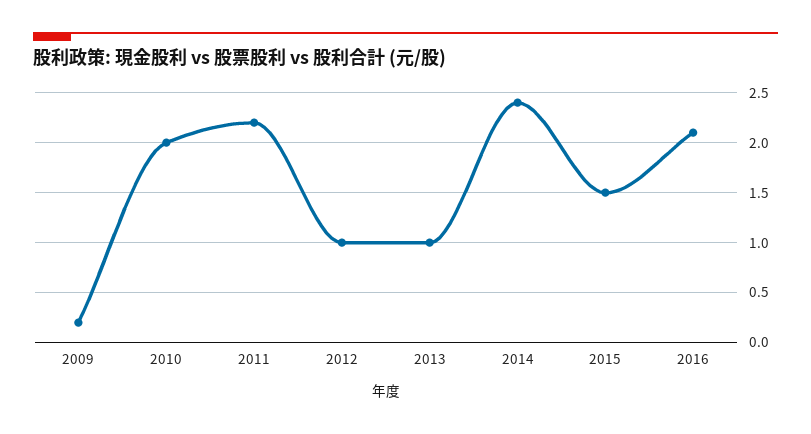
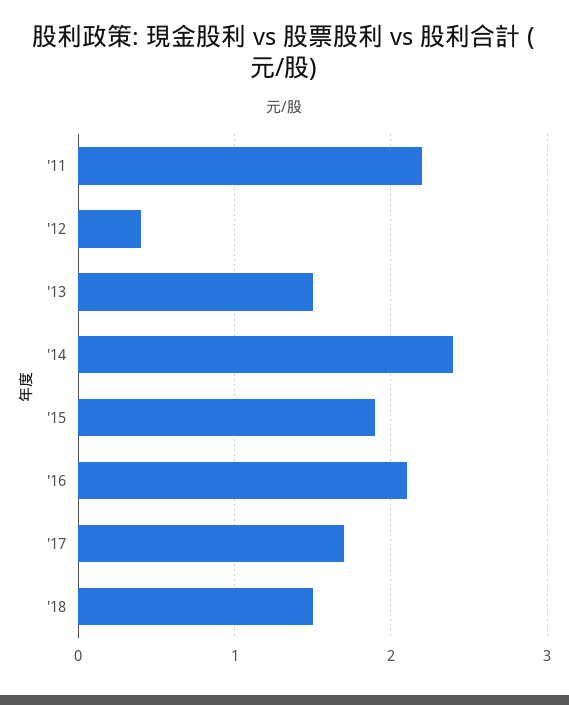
2009: 0.2 -> none
2010: 2 -> none
2012: 1 -> 0.4
2013: 1 -> 1.5
2015: 1.5 -> 1.9
'17: none -> 1.7
'18: none -> 1.5

